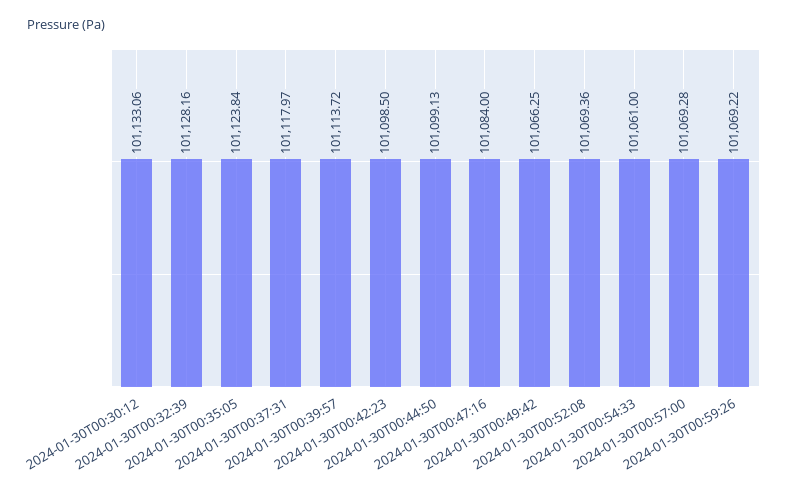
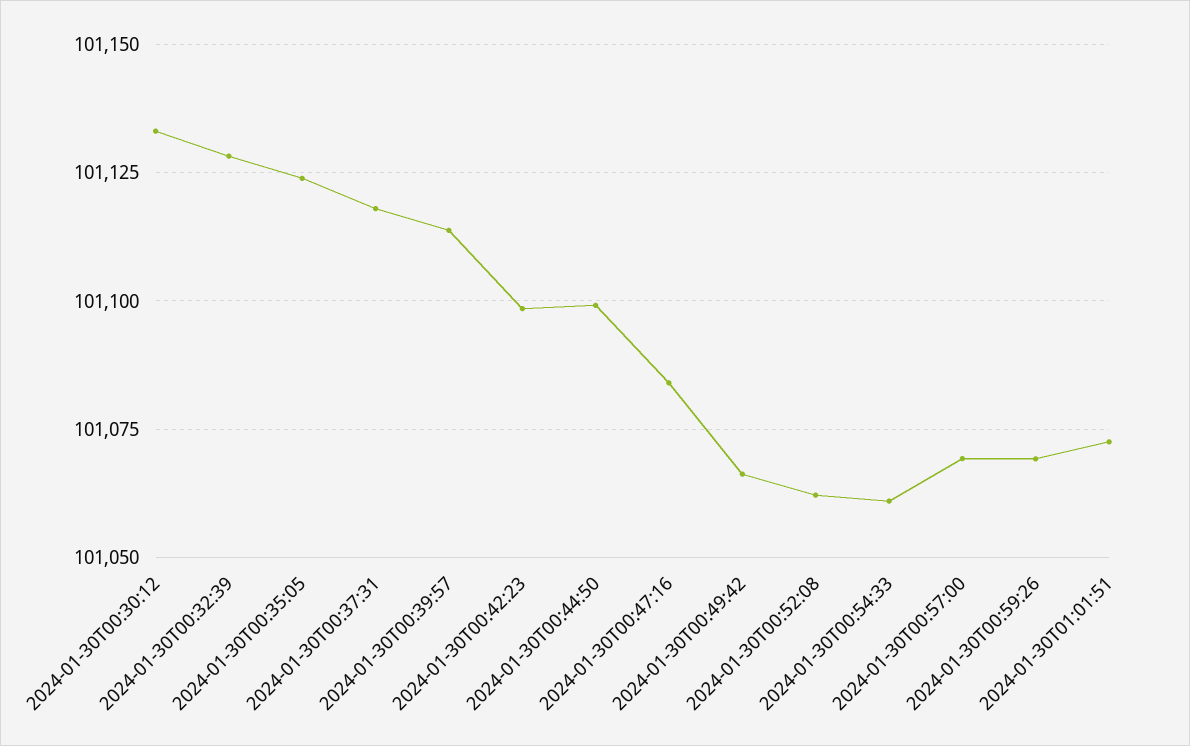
2024-01-30T00:52:08: 101069.36 -> 101062.5
2024-01-30T01:01:51: none -> 101072.5

